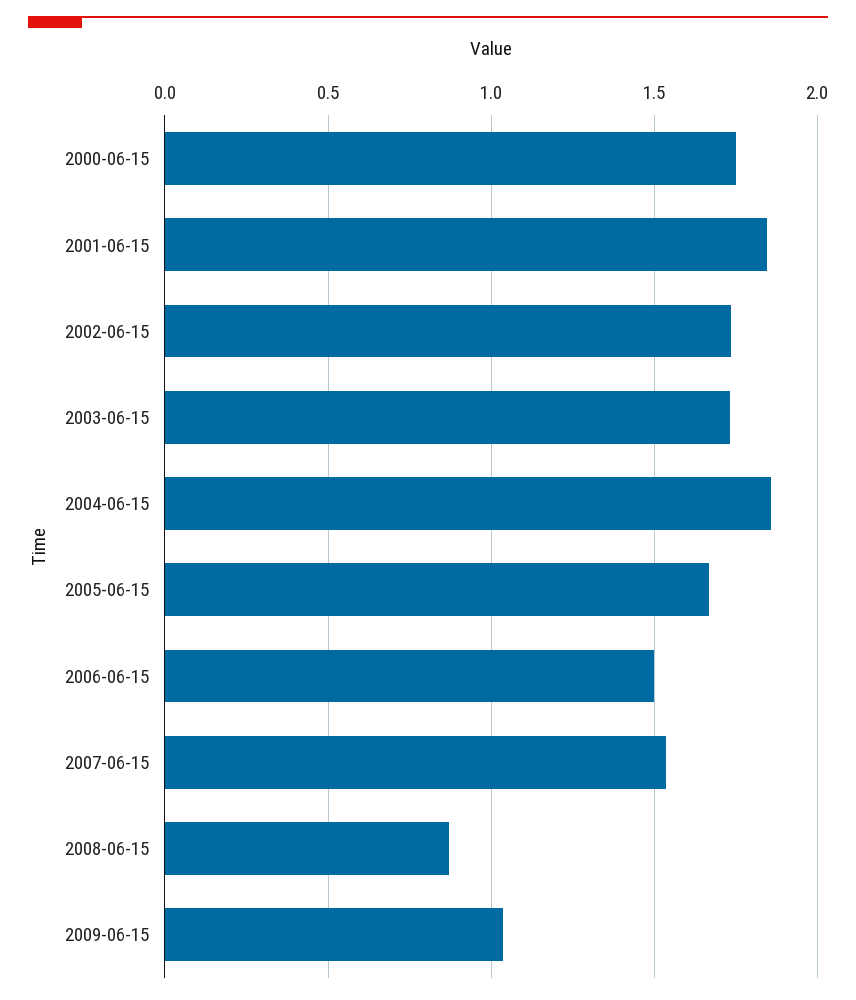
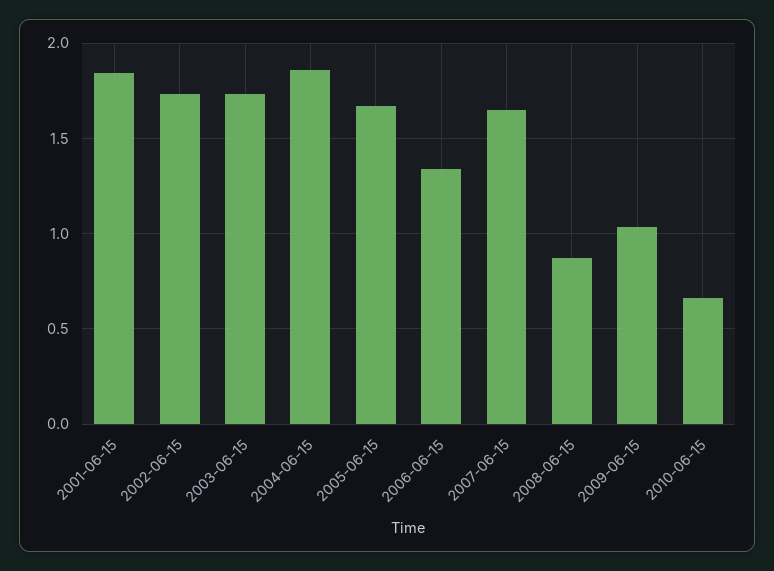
2000-06-15: 1.75 -> none
2006-06-15: 1.5 -> 1.35
2007-06-15: 1.55 -> 1.65
2010-06-15: none -> 0.65

